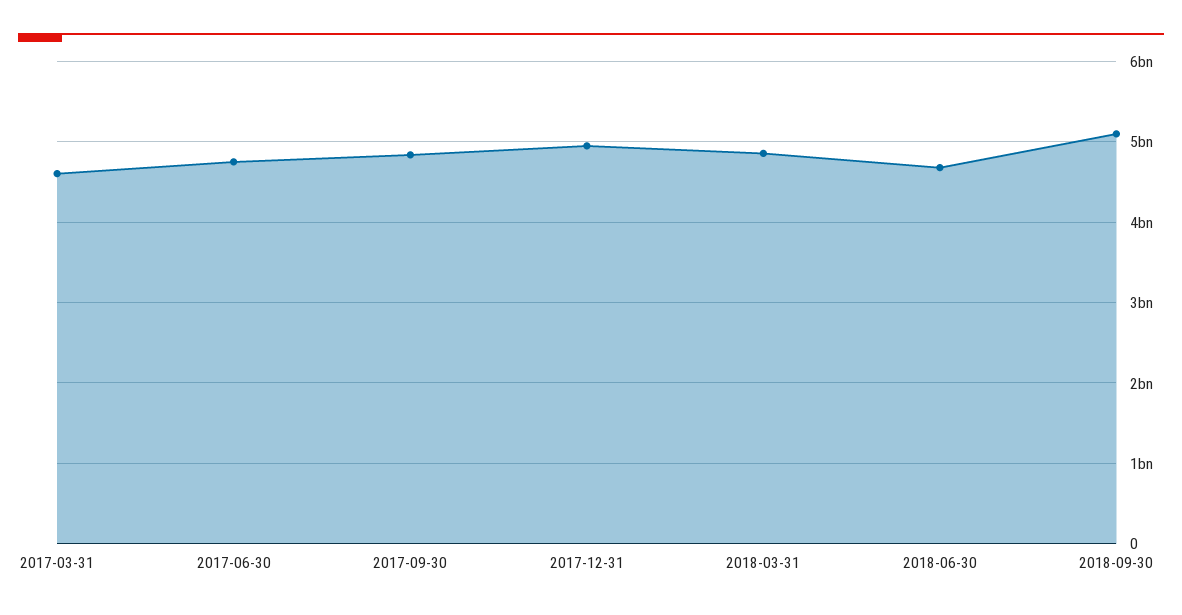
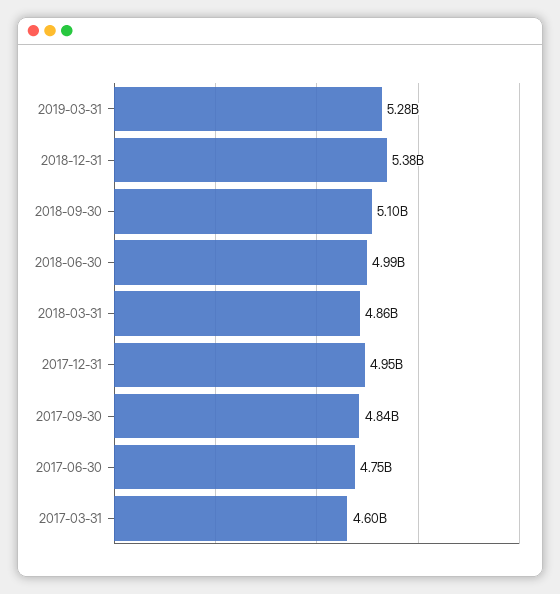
2018-06-30: 4700000000 -> 4990000000
2019-03-31: none -> 5280000000
2018-12-31: none -> 5380000000

